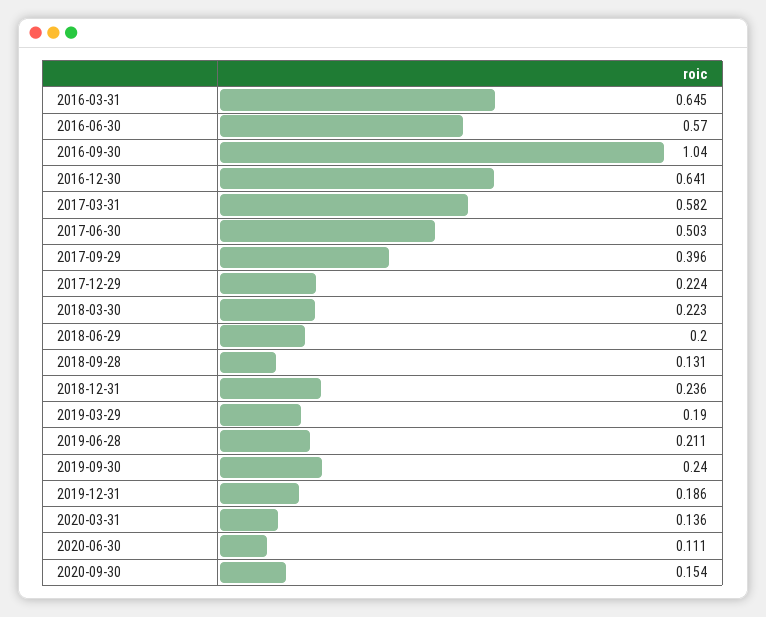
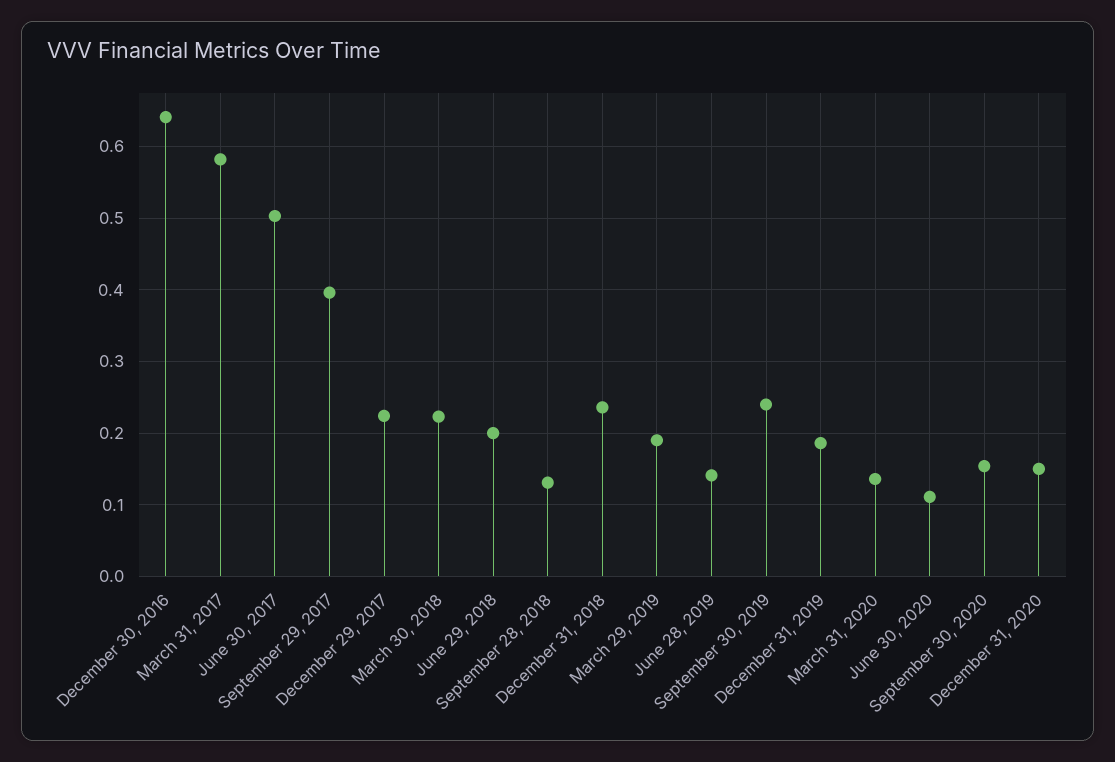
2016-03-31: 0.645 -> none
2016-06-30: 0.57 -> none
2016-09-30: 1.04 -> none
2019-06-28: 0.211 -> 0.14
December 31, 2020: none -> 0.15

